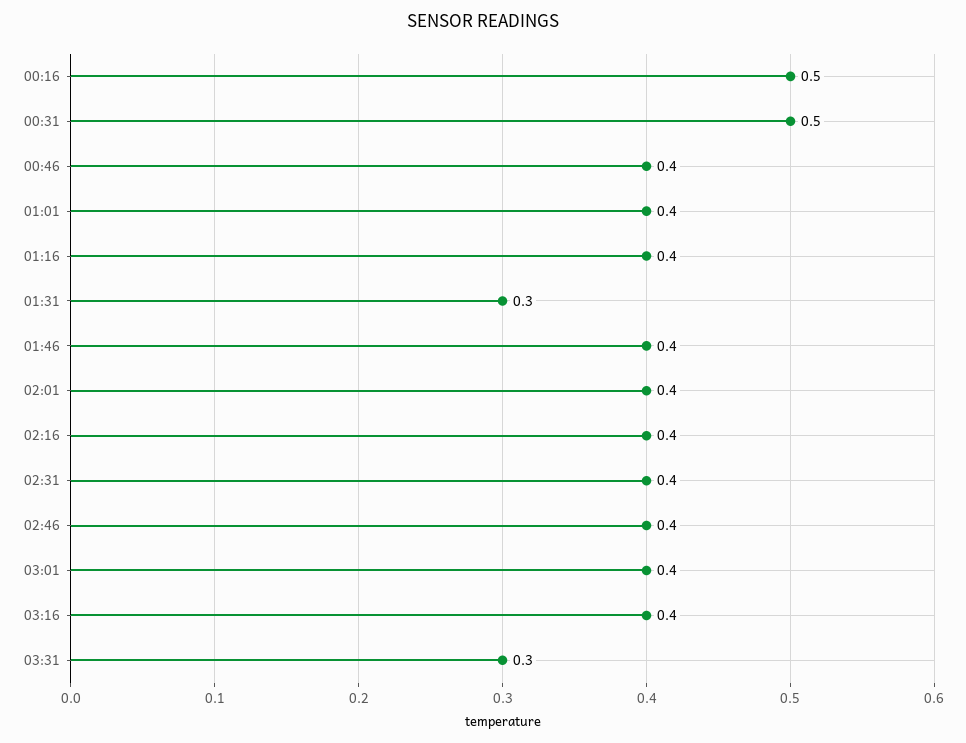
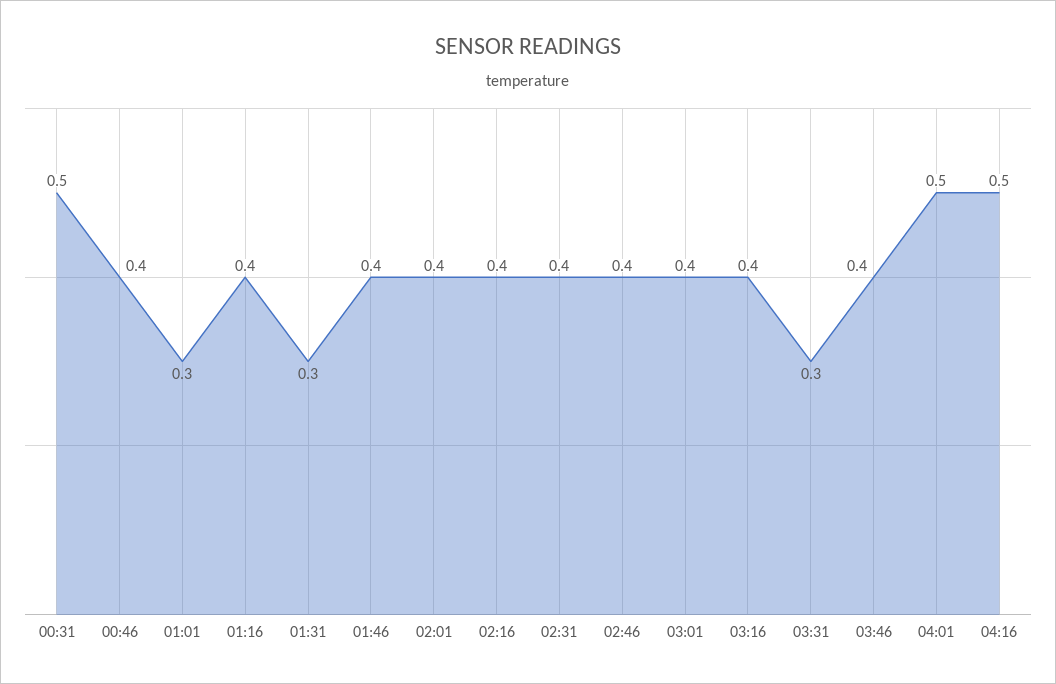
00:16: 0.5 -> none
01:01: 0.4 -> 0.3
03:46: none -> 0.4
04:01: none -> 0.5
04:16: none -> 0.5

